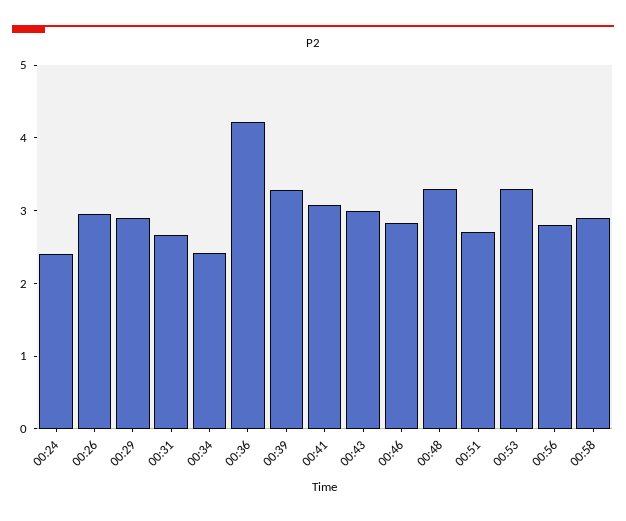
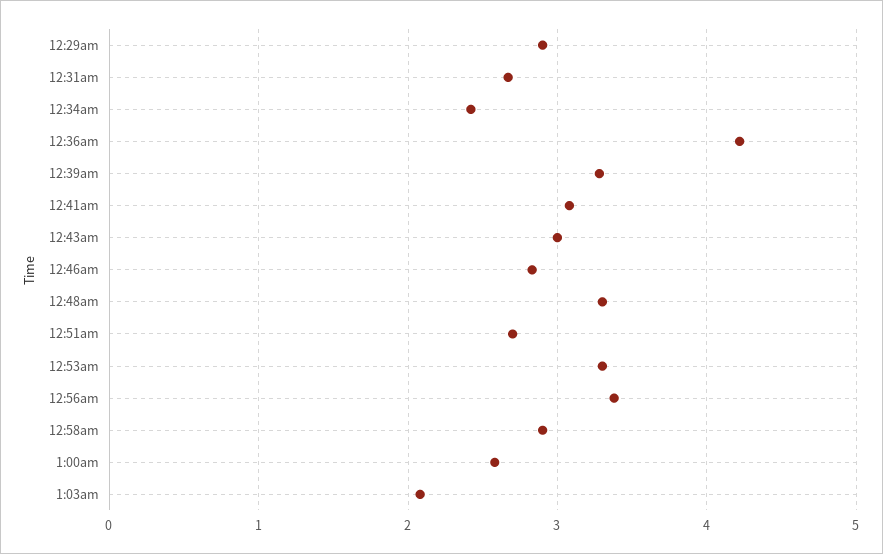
00:24: 2.4 -> none
00:26: 3 -> none
00:56: 2.8 -> 3.4
1:00am: none -> 2.6
1:03am: none -> 2.1

